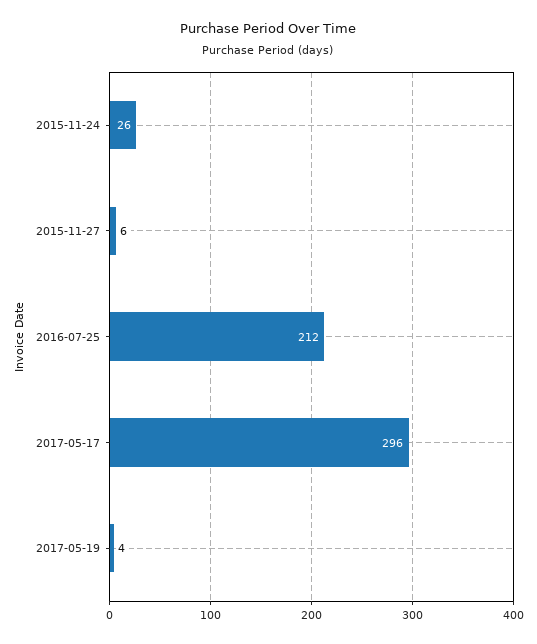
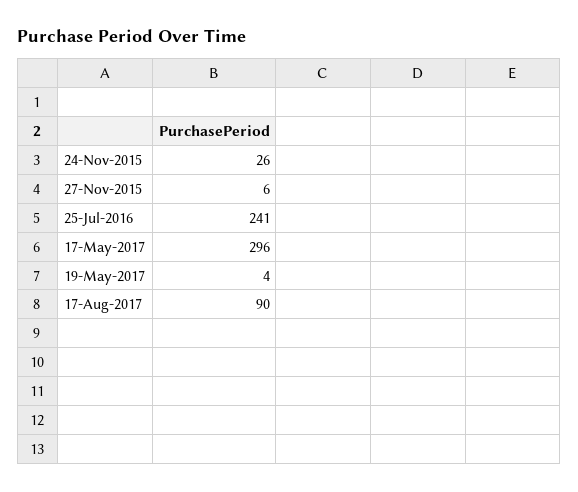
2016-07-25: 212 -> 241
17-Aug-2017: none -> 90

